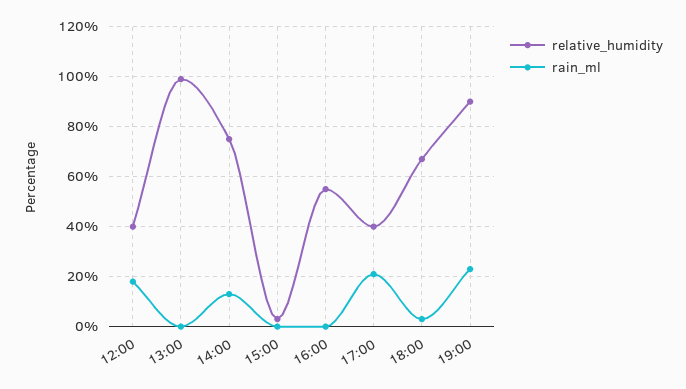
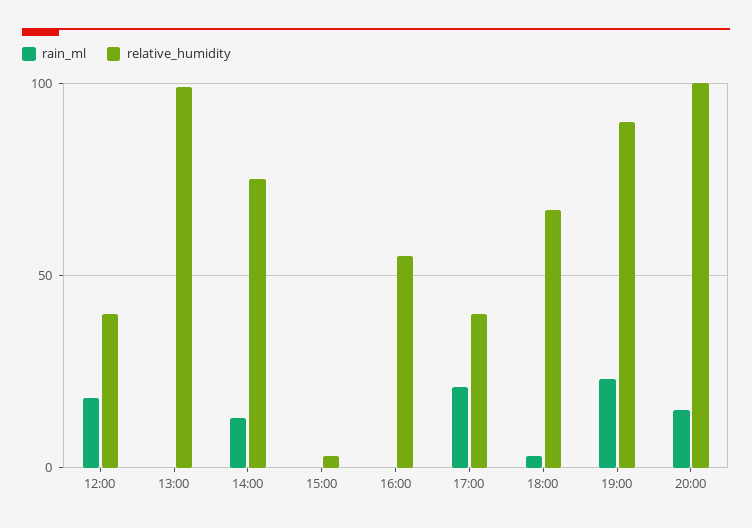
rain_ml, 20:00: none -> 15
relative_humidity, 20:00: none -> 100

